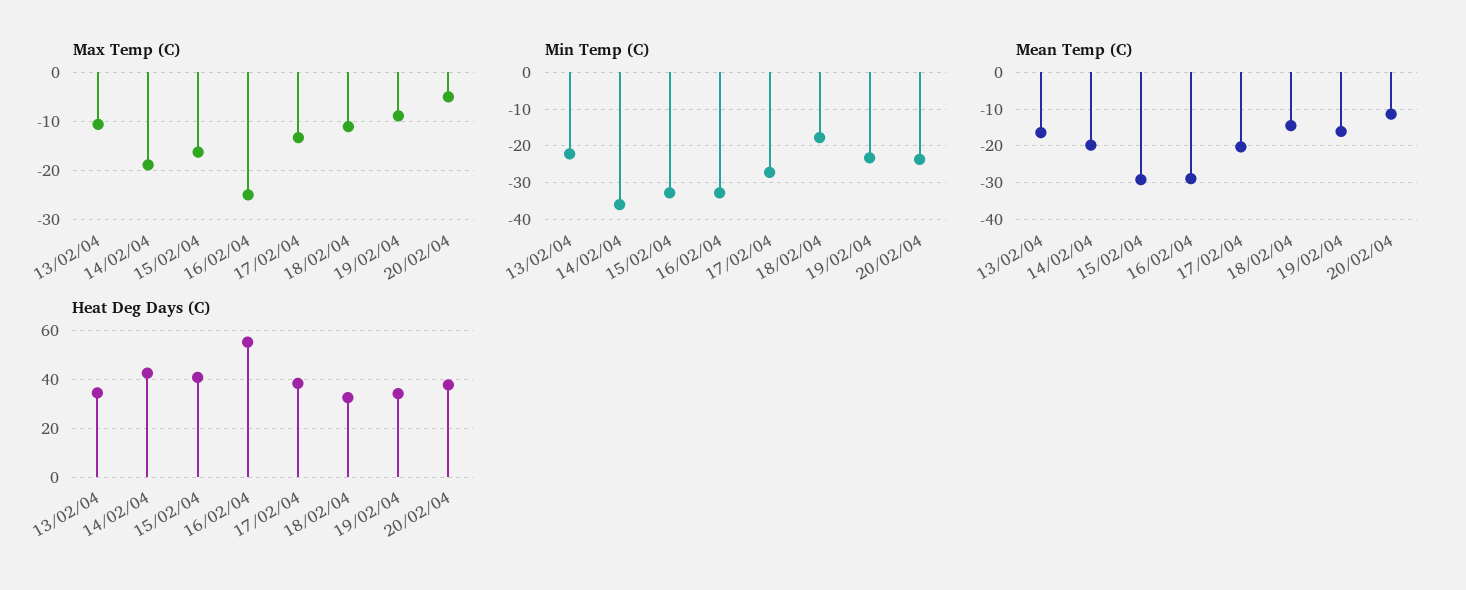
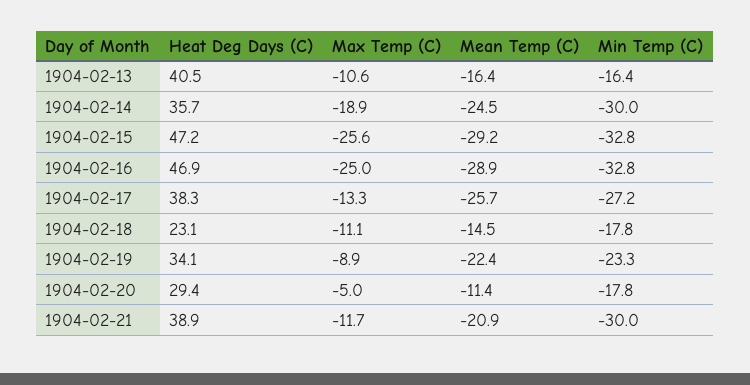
Max Temp (C), 15/02/04: -16 -> -25.6
Min Temp (C), 13/02/04: -22 -> -16.4
Min Temp (C), 14/02/04: -36 -> -30
Min Temp (C), 20/02/04: -24 -> -17.8
Mean Temp (C), 14/02/04: -20 -> -24.5
Mean Temp (C), 17/02/04: -20 -> -25.7
Mean Temp (C), 19/02/04: -16 -> -22.4
Heat Deg Days (C), 13/02/04: 35 -> 40.5
Heat Deg Days (C), 14/02/04: 42.5 -> 35.7
Heat Deg Days (C), 15/02/04: 40 -> 47.2
Heat Deg Days (C), 16/02/04: 55 -> 46.9
Heat Deg Days (C), 18/02/04: 32.5 -> 23.1
Heat Deg Days (C), 20/02/04: 37.5 -> 29.4
Heat Deg Days (C), 1904-02-21: none -> 38.9
Max Temp (C), 1904-02-21: none -> -11.7
Mean Temp (C), 1904-02-21: none -> -20.9
Min Temp (C), 1904-02-21: none -> -30

